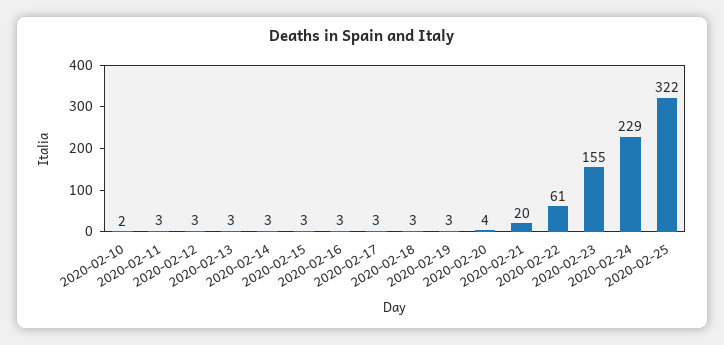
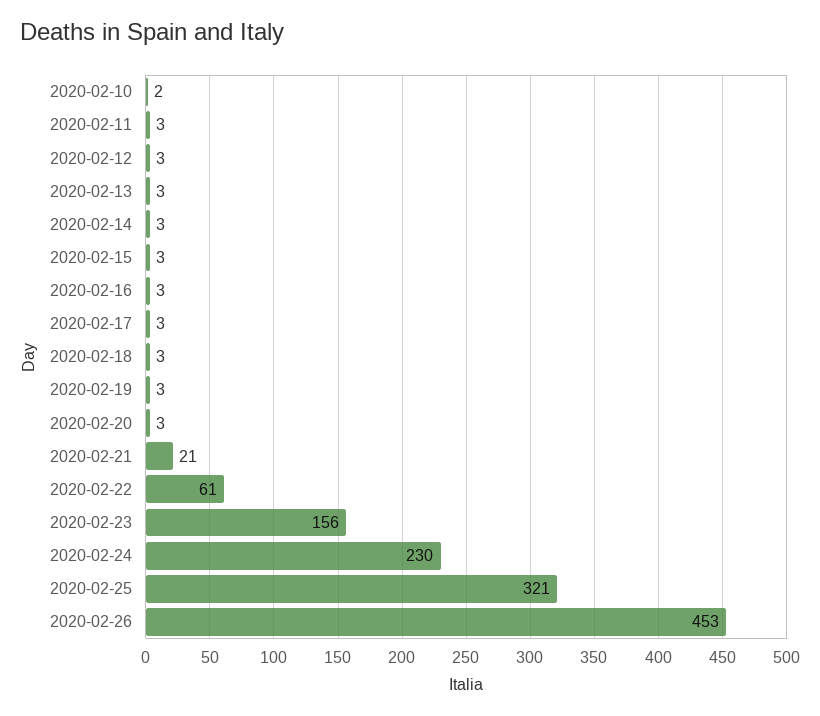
2020-02-20: 4 -> 3
2020-02-21: 20 -> 21
2020-02-23: 155 -> 156
2020-02-24: 229 -> 230
2020-02-25: 322 -> 321
2020-02-26: none -> 453

